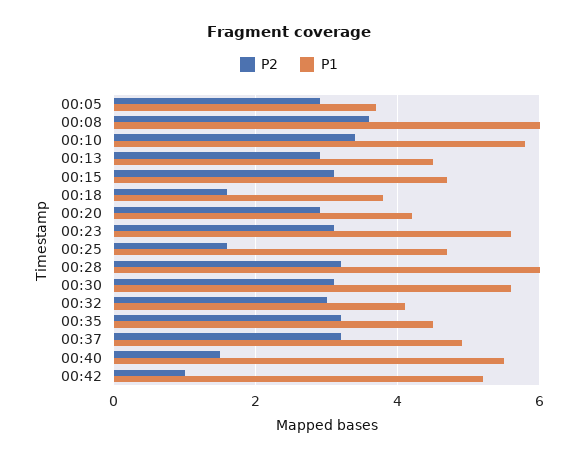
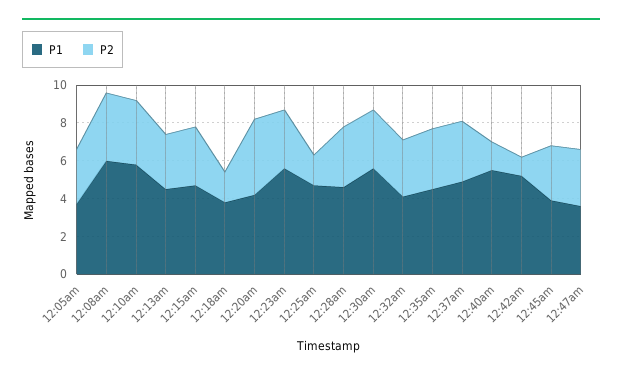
P2, 00:20: 3 -> 4
P1, 00:28: 6 -> 4.5
P1, 12:45am: none -> 4
P2, 12:45am: none -> 3
P1, 12:47am: none -> 3.5
P2, 12:47am: none -> 3

